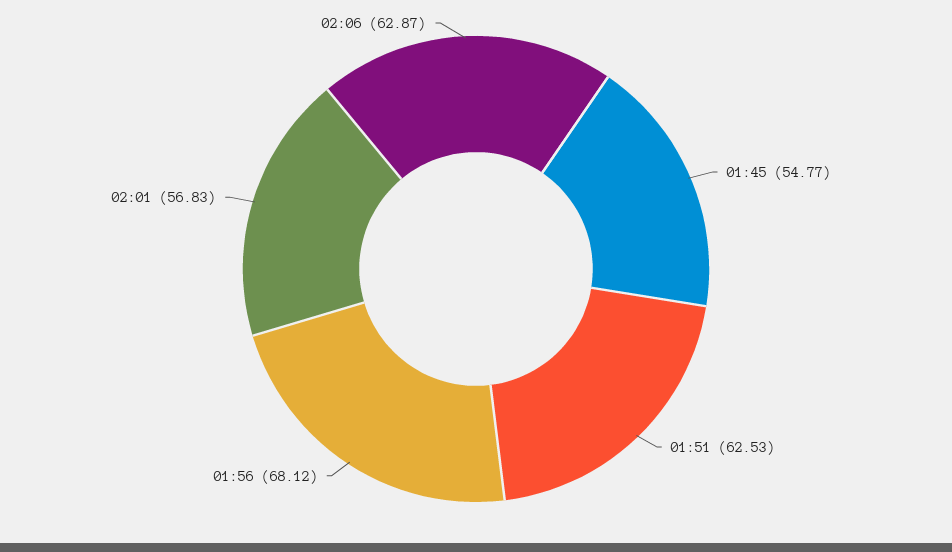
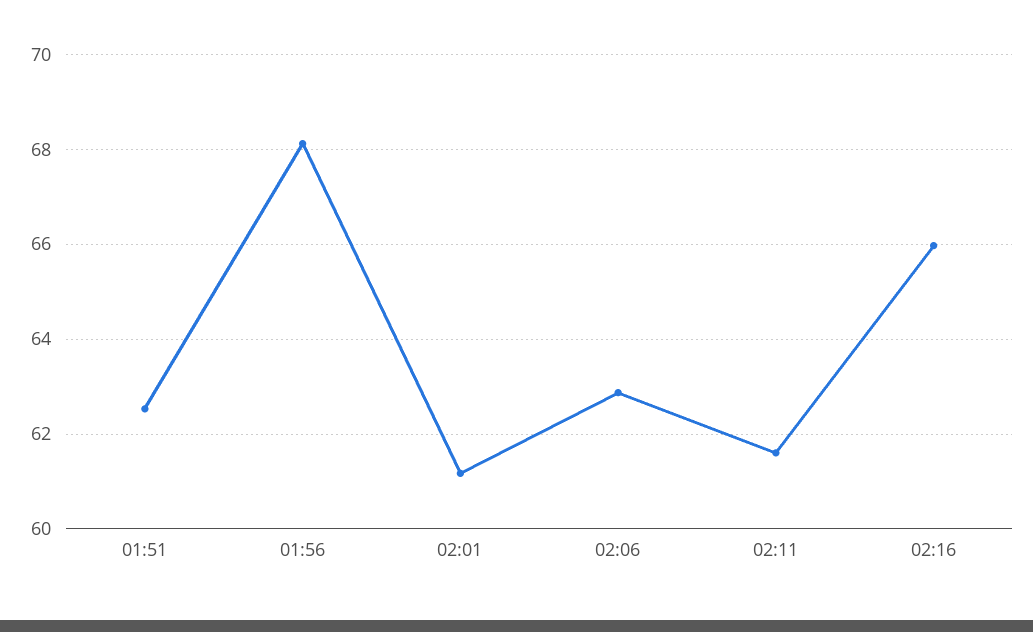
01:45: 54.77 -> none
02:01: 56.83 -> 61.2
02:11: none -> 61.6
02:16: none -> 66

